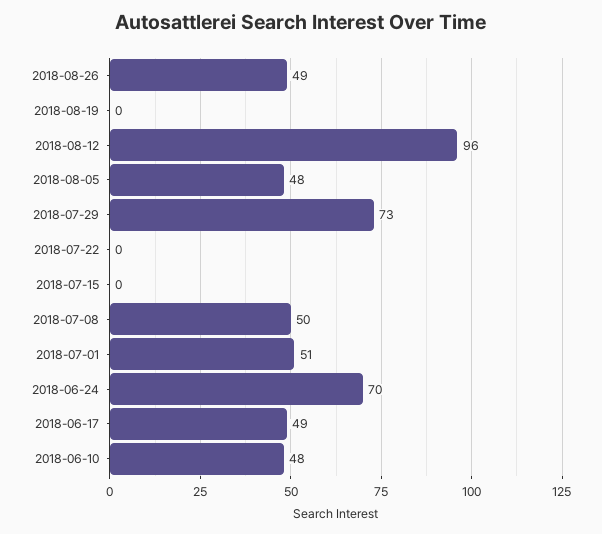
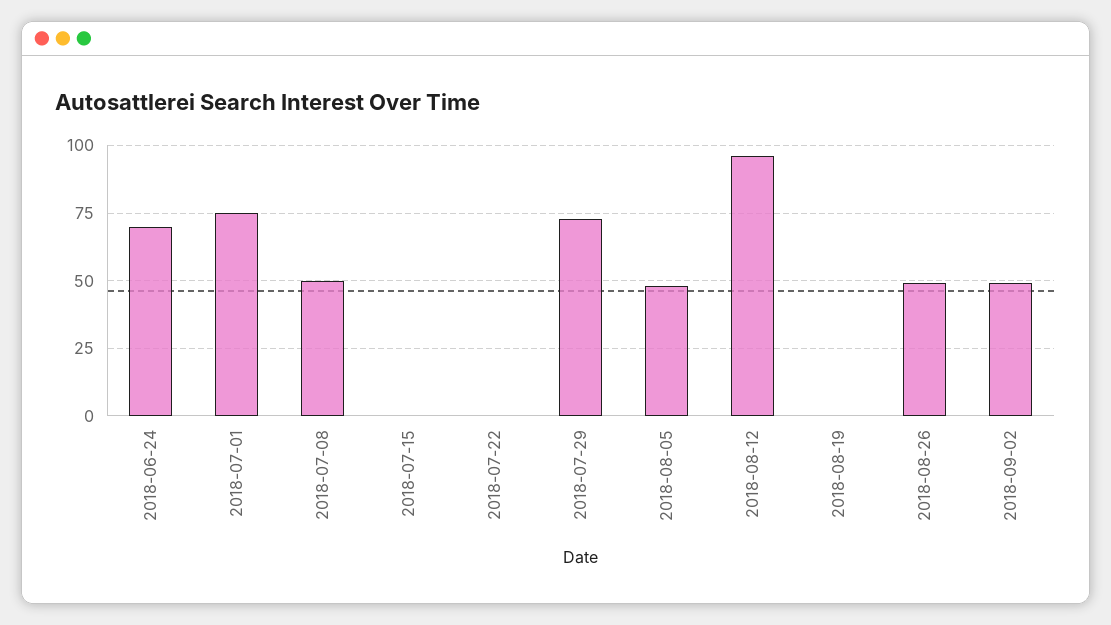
2018-07-01: 51 -> 75
2018-06-17: 49 -> none
2018-06-10: 48 -> none
2018-09-02: none -> 50

